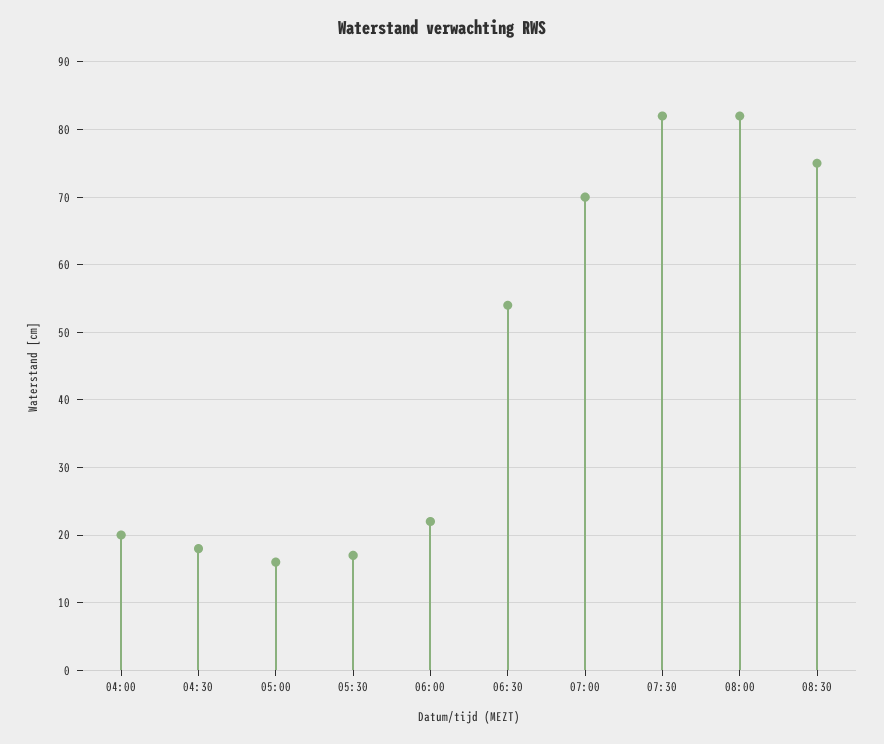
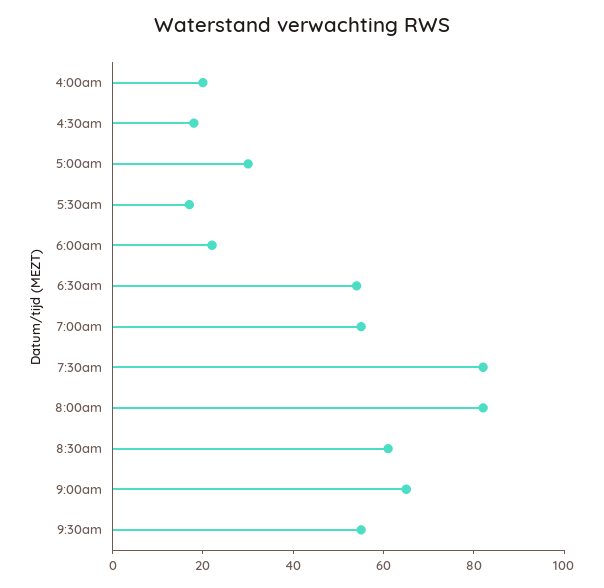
05:00: 16 -> 30
07:00: 70 -> 55
08:30: 75 -> 60
9:00am: none -> 65
9:30am: none -> 55

